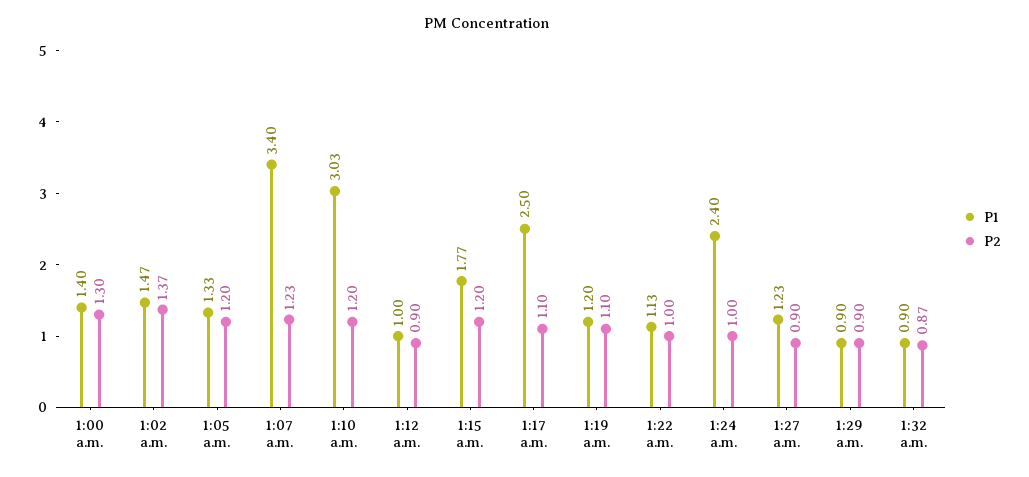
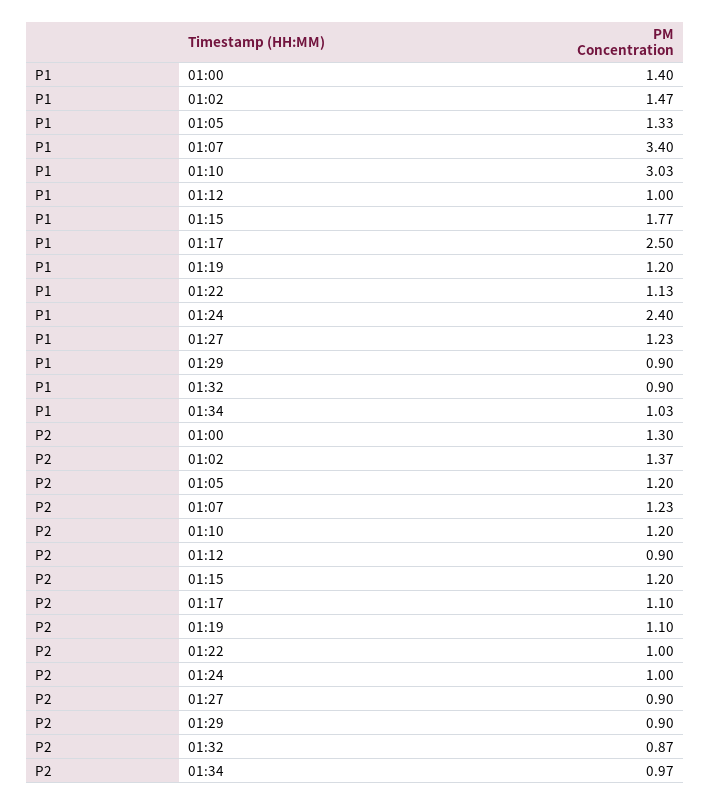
P1, 01:34: none -> 1.03
P2, 01:34: none -> 0.97

